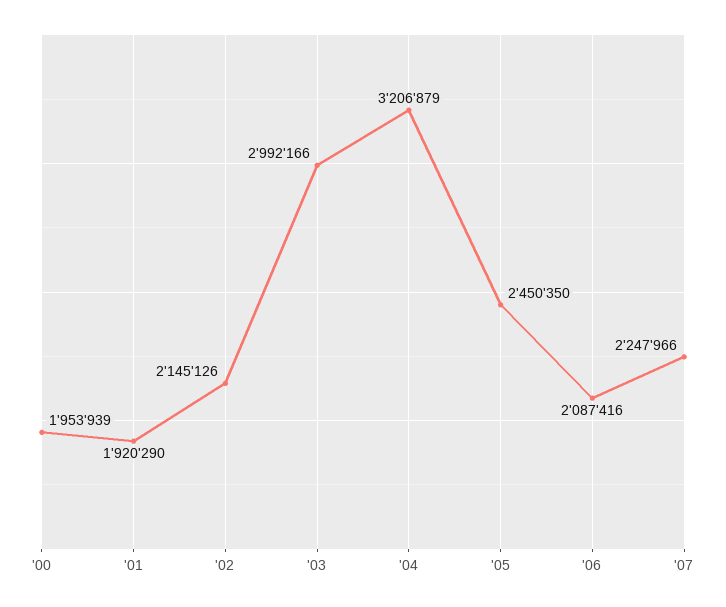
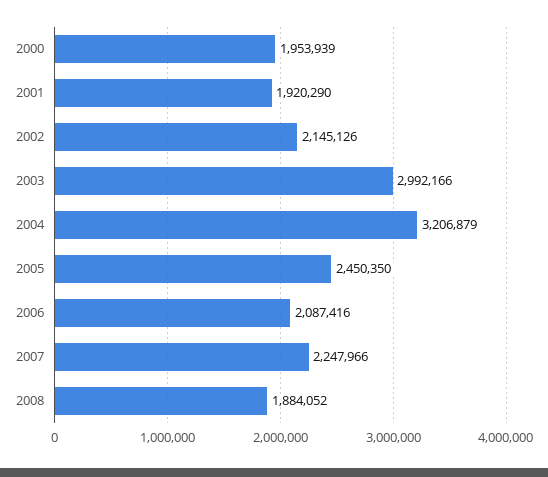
2008: none -> 1884052

